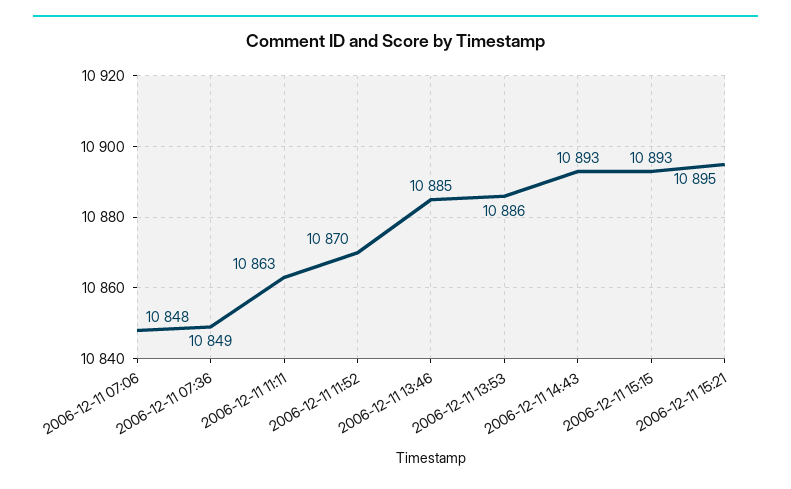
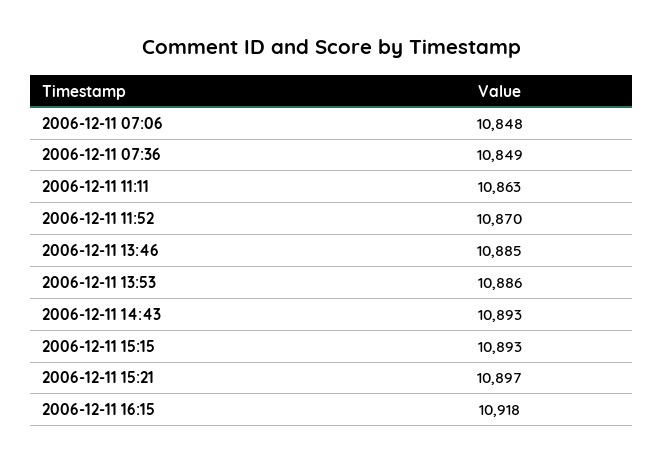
2006-12-11 15:21: 10895 -> 10897
2006-12-11 16:15: none -> 10918

